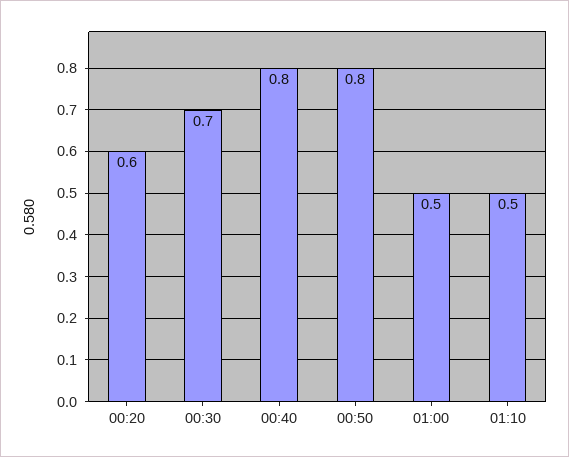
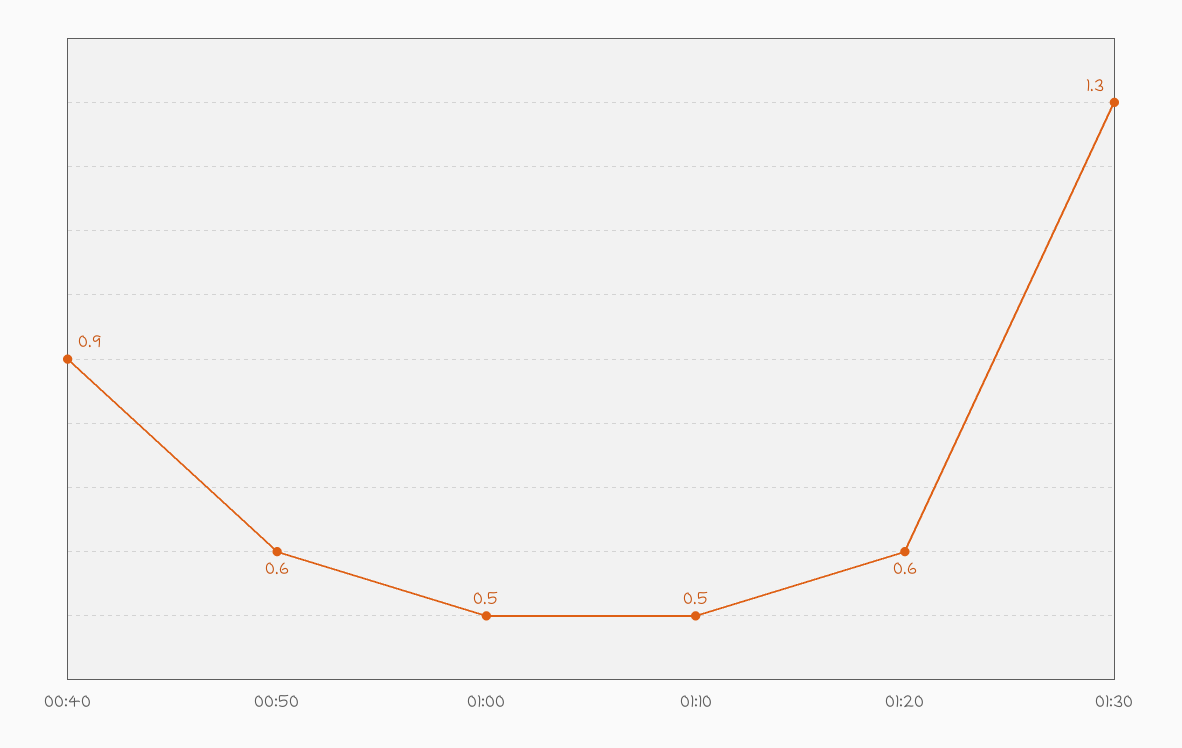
00:20: 0.6 -> none
00:30: 0.7 -> none
00:40: 0.8 -> 0.9
00:50: 0.8 -> 0.6
01:20: none -> 0.6
01:30: none -> 1.3

